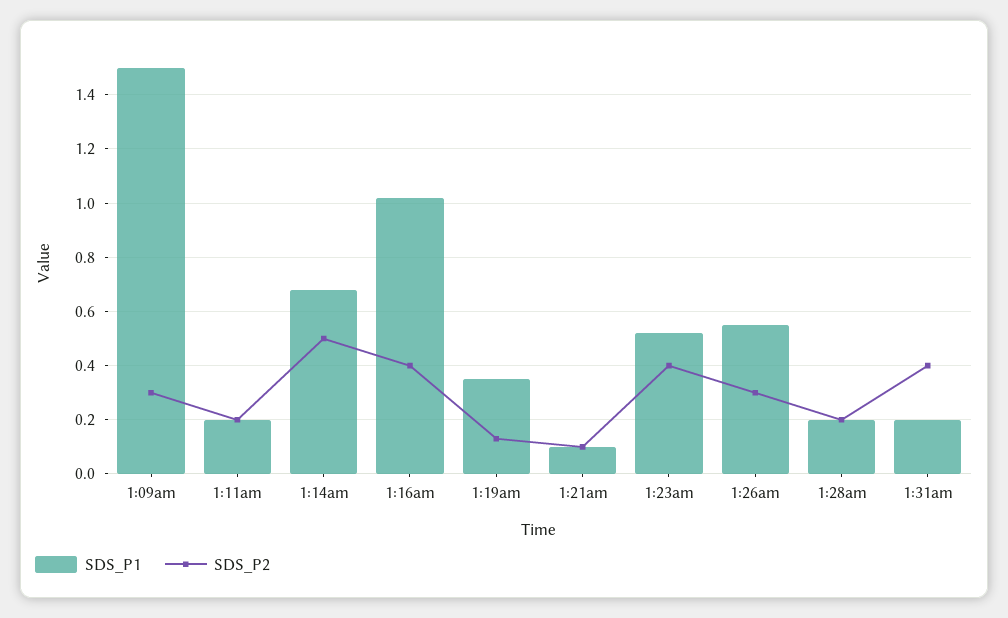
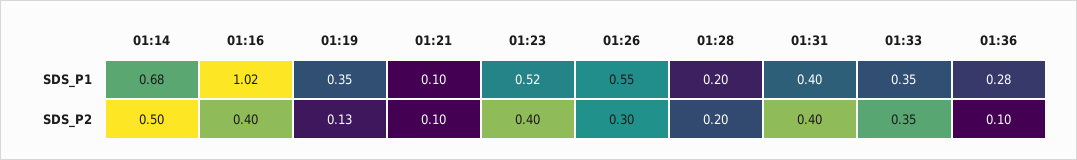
SDS_P1, 1:09am: 1.5 -> none
SDS_P2, 1:09am: 0.3 -> none
SDS_P1, 1:11am: 0.2 -> none
SDS_P2, 1:11am: 0.2 -> none
SDS_P1, 1:31am: 0.2 -> 0.4
SDS_P1, 01:33: none -> 0.35
SDS_P1, 01:36: none -> 0.28
SDS_P2, 01:33: none -> 0.35
SDS_P2, 01:36: none -> 0.1

